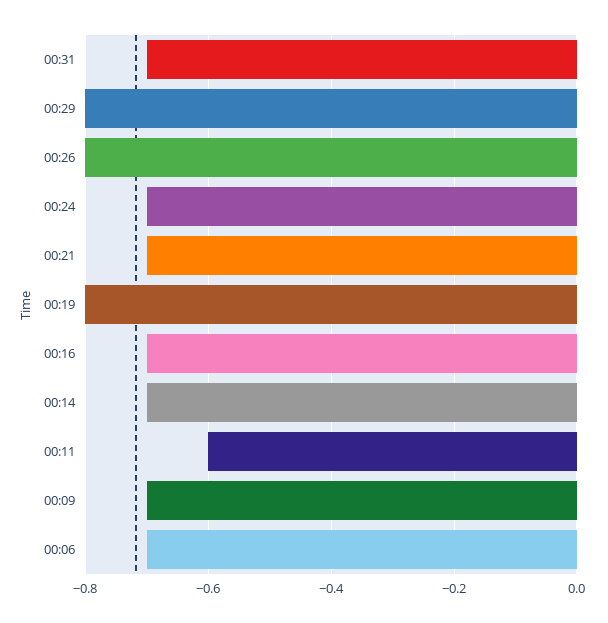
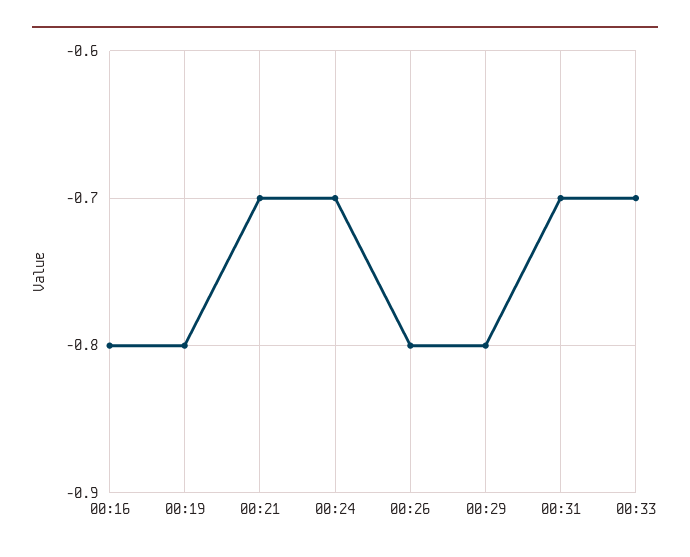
00:16: -0.7 -> -0.8
00:14: -0.7 -> none
00:11: -0.6 -> none
00:09: -0.7 -> none
00:06: -0.7 -> none
00:33: none -> -0.7

